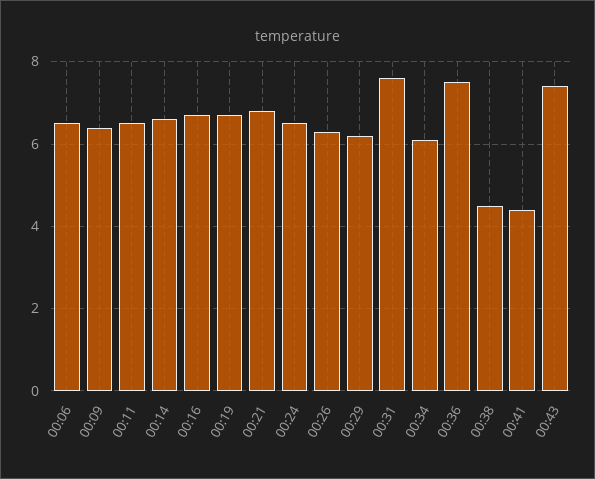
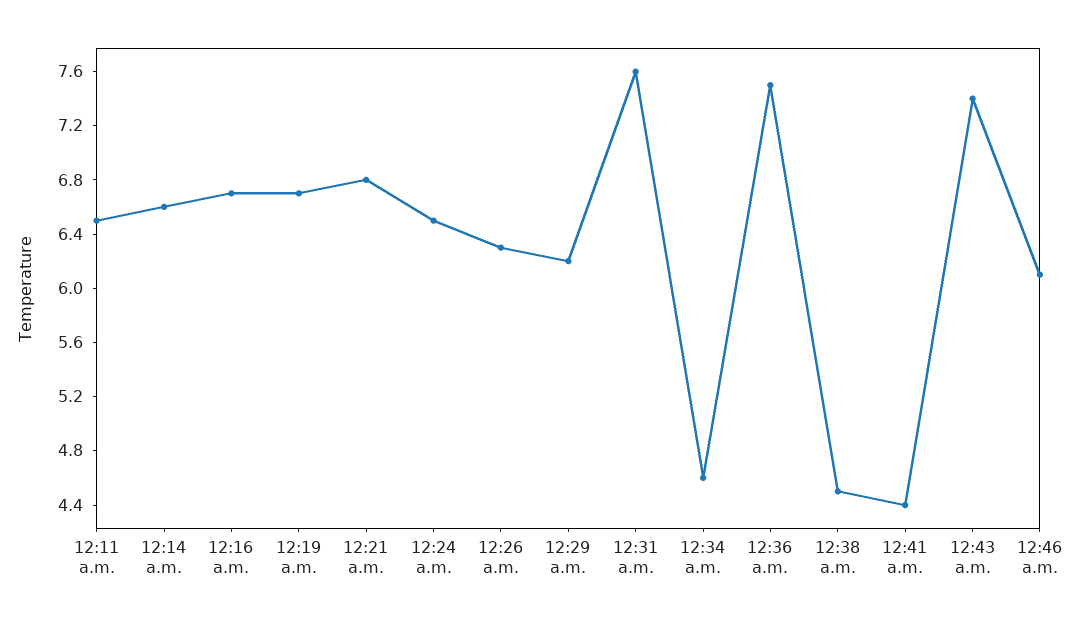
00:06: 6.5 -> none
00:09: 6.5 -> none
00:34: 6 -> 4.6
12:46 a.m.: none -> 6.1

